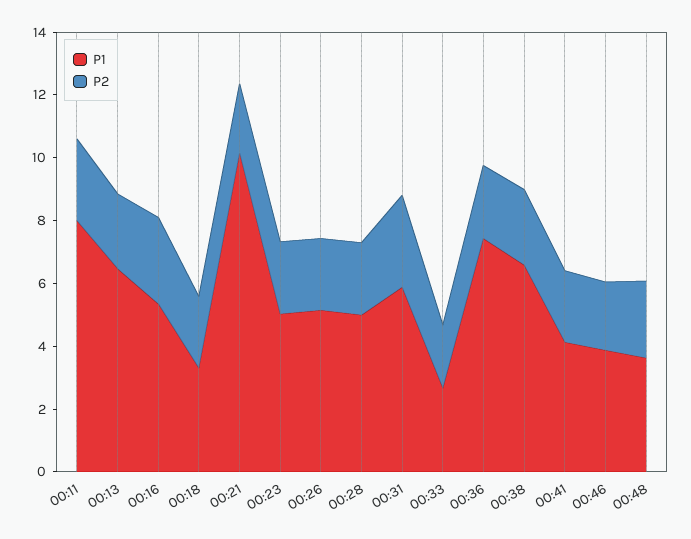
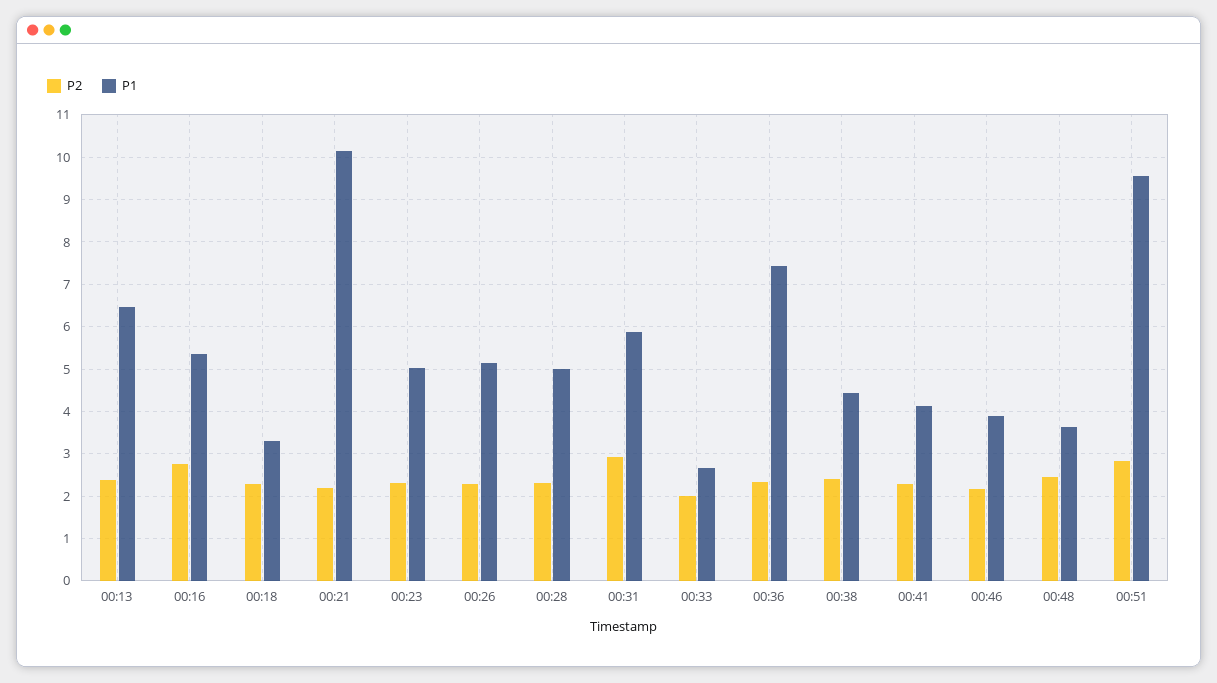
P1, 00:11: 8 -> none
P2, 00:11: 2.5 -> none
P1, 00:38: 6.5 -> 4.4
P2, 00:51: none -> 2.8
P1, 00:51: none -> 9.6

